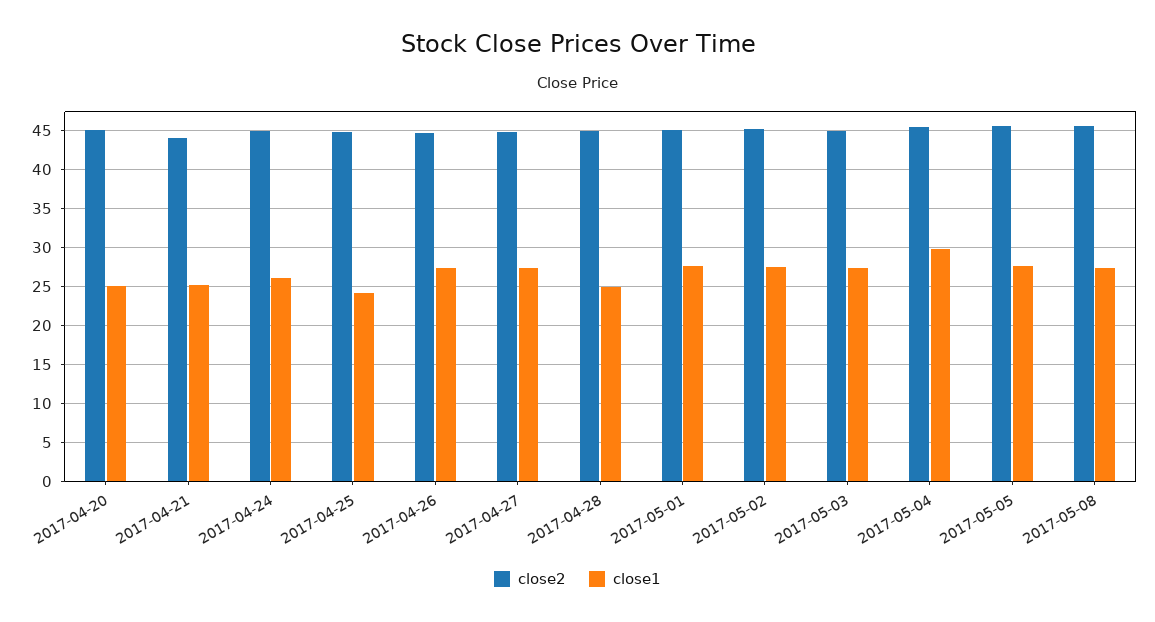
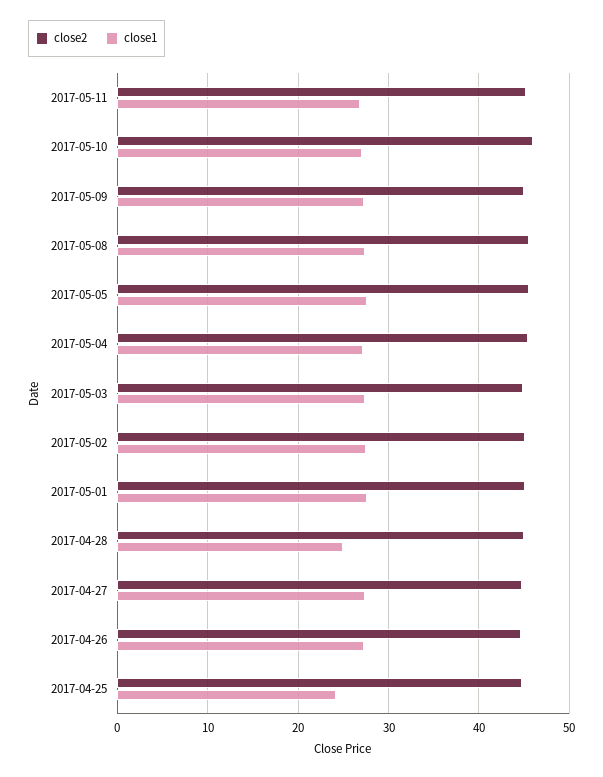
close2, 2017-04-20: 45 -> none
close1, 2017-04-20: 25 -> none
close2, 2017-04-21: 44 -> none
close1, 2017-04-21: 25 -> none
close2, 2017-04-24: 45 -> none
close1, 2017-04-24: 26 -> none
close1, 2017-05-04: 30 -> 27
close2, 2017-05-11: none -> 45
close1, 2017-05-11: none -> 27
close2, 2017-05-10: none -> 46
close1, 2017-05-10: none -> 27
close2, 2017-05-09: none -> 45
close1, 2017-05-09: none -> 27

